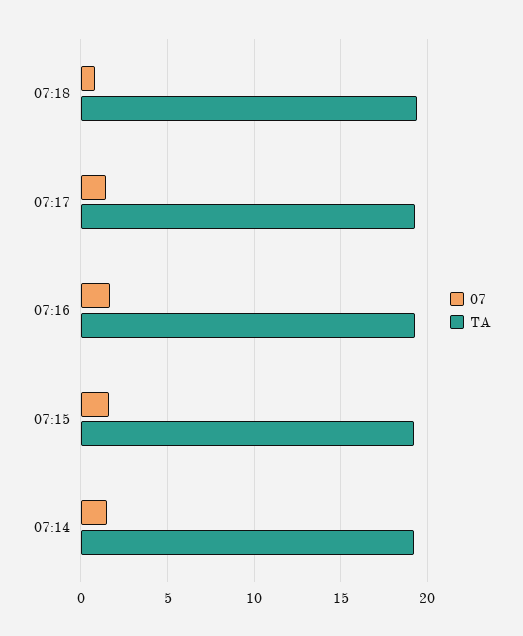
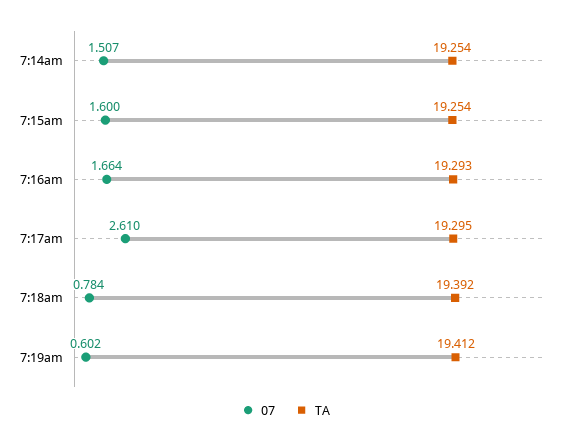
07, 07:17: 1.5 -> 2.61
07, 7:19am: none -> 0.602
TA, 7:19am: none -> 19.412

